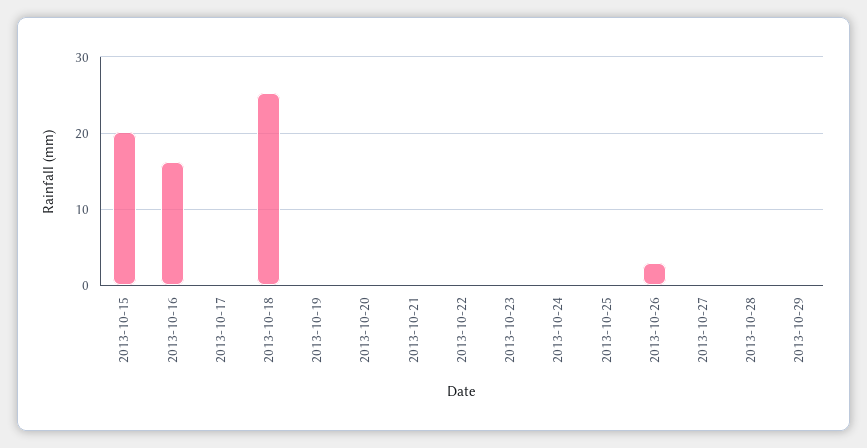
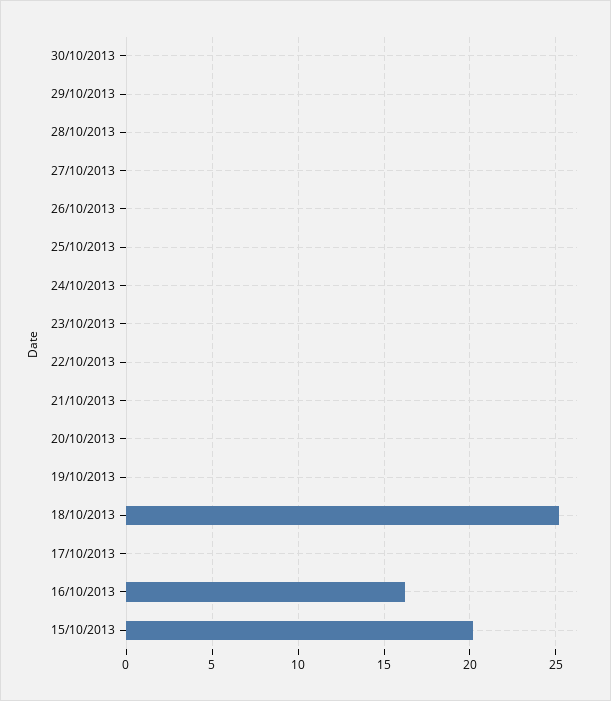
2013-10-26: 3 -> 0
30/10/2013: none -> 0

